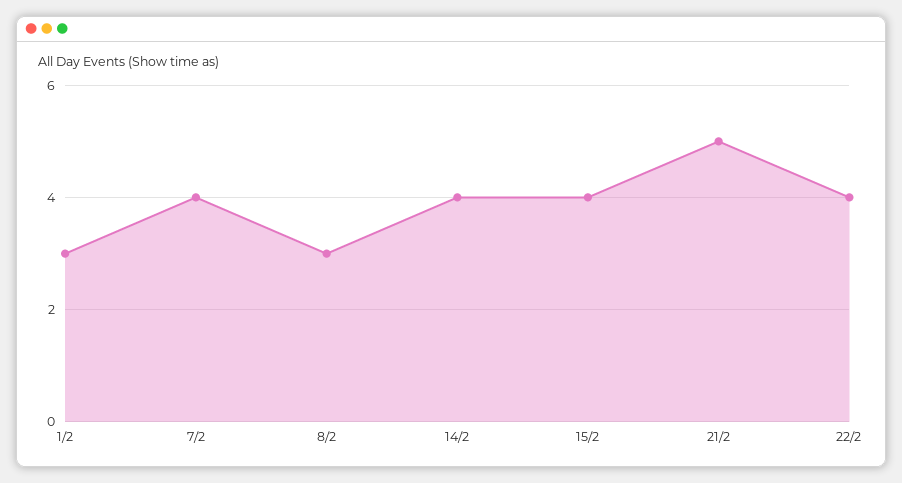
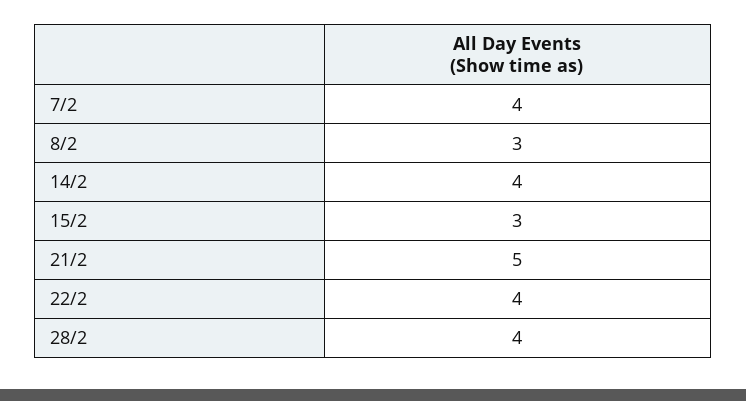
1/2: 3 -> none
15/2: 4 -> 3
28/2: none -> 4

